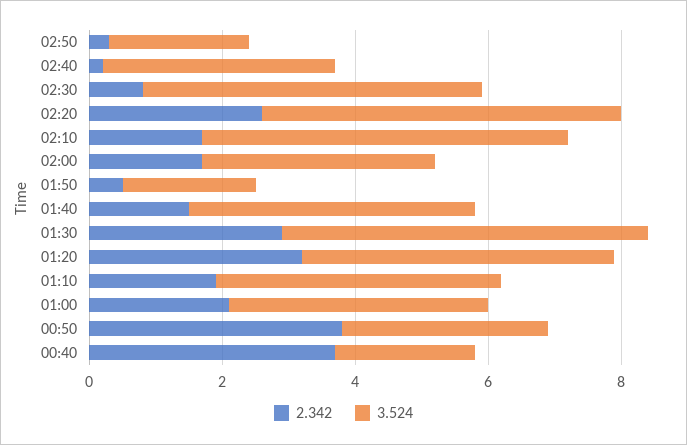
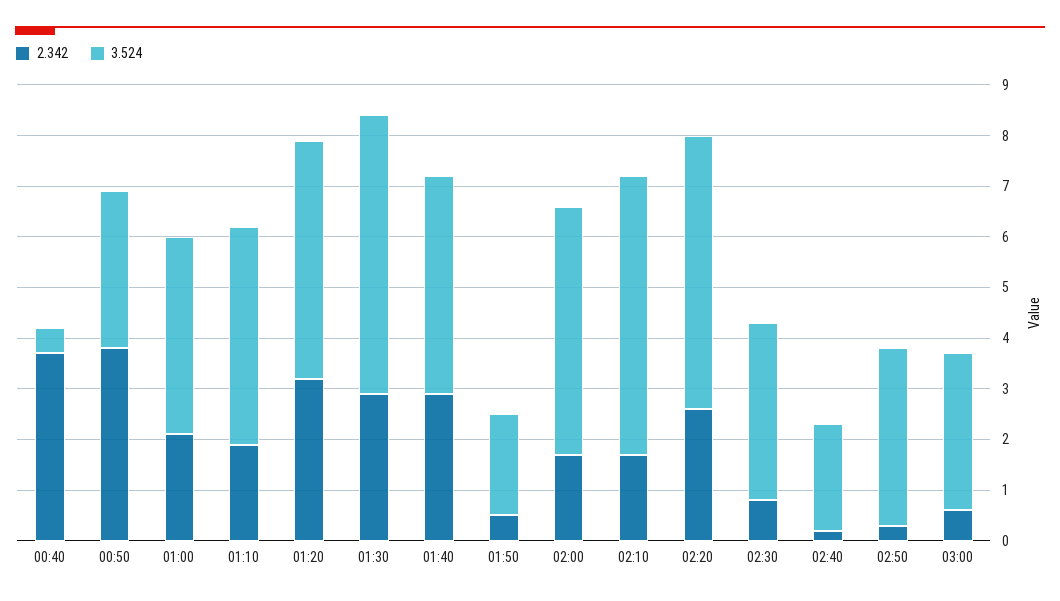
3.524, 02:50: 2 -> 3.5
3.524, 02:40: 3.5 -> 2
3.524, 02:30: 5 -> 3.5
3.524, 02:00: 3.5 -> 5
2.342, 01:40: 1.5 -> 3
3.524, 00:40: 2 -> 0.5
2.342, 03:00: none -> 0.5
3.524, 03:00: none -> 3

